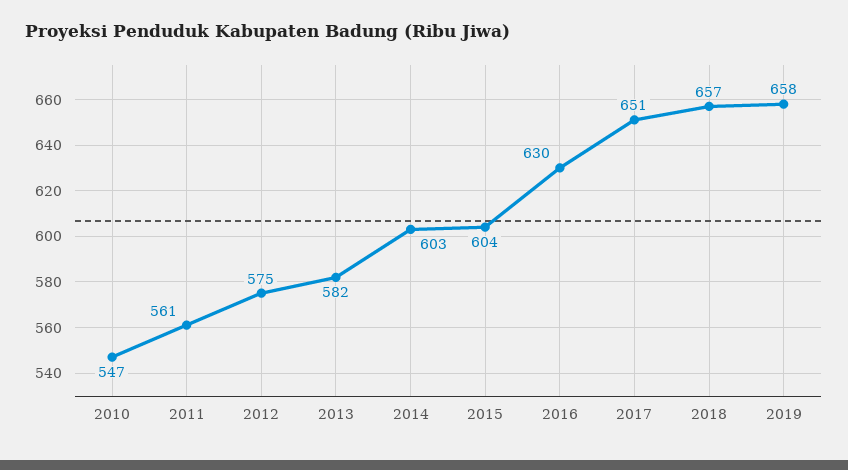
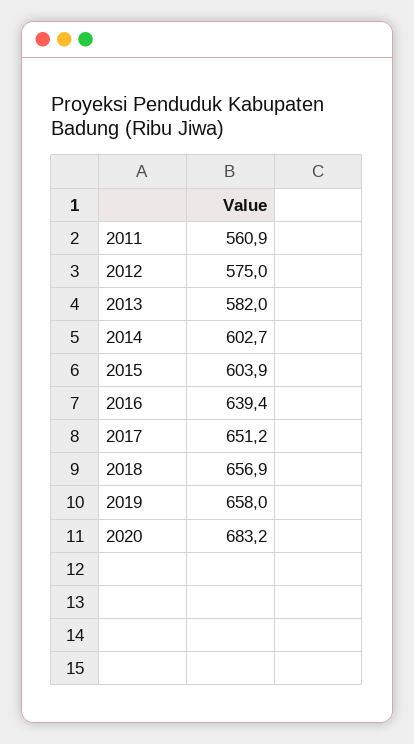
2010: 547 -> none
2016: 630 -> 639.4
2020: none -> 683.2

